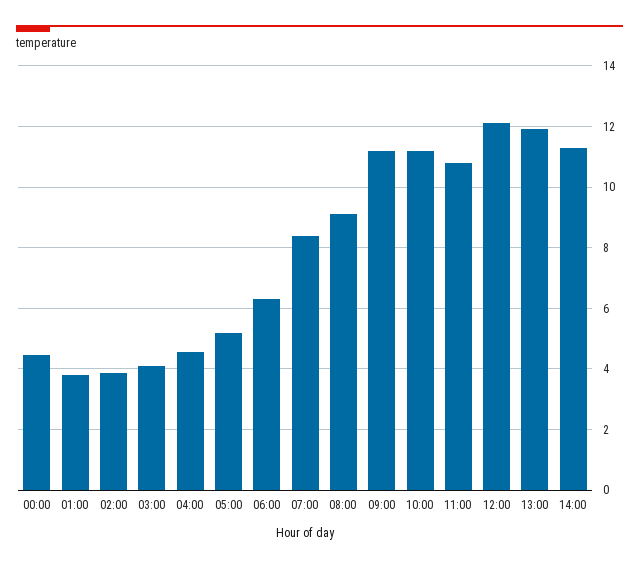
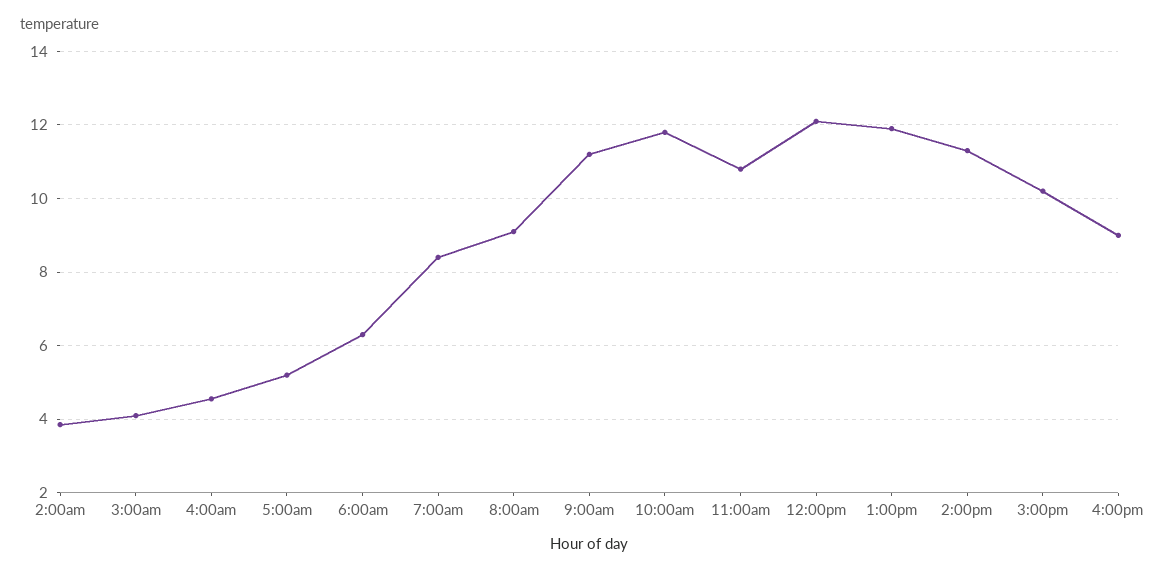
00:00: 4.4 -> none
01:00: 3.8 -> none
10:00: 11.2 -> 11.8
3:00pm: none -> 10.2
4:00pm: none -> 9

